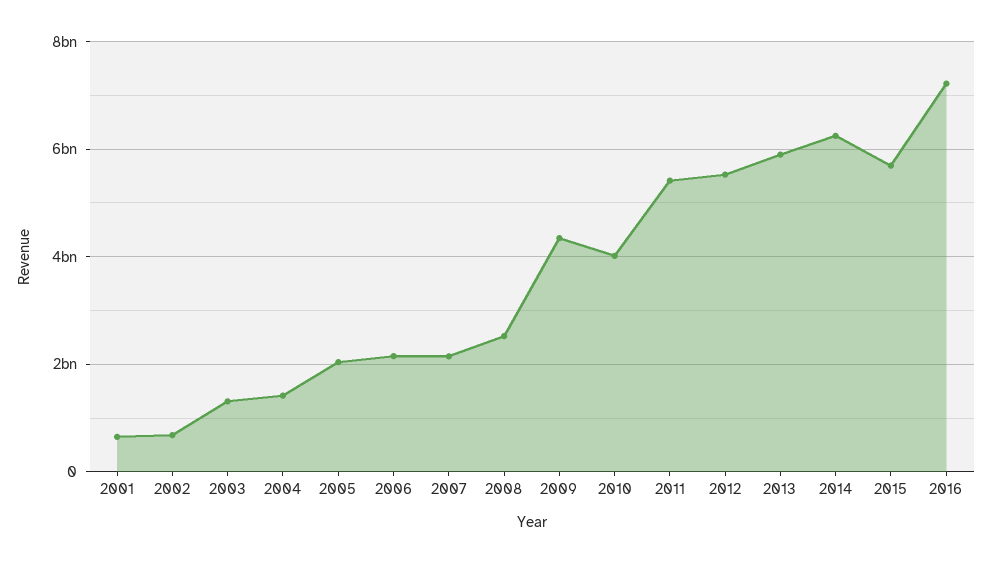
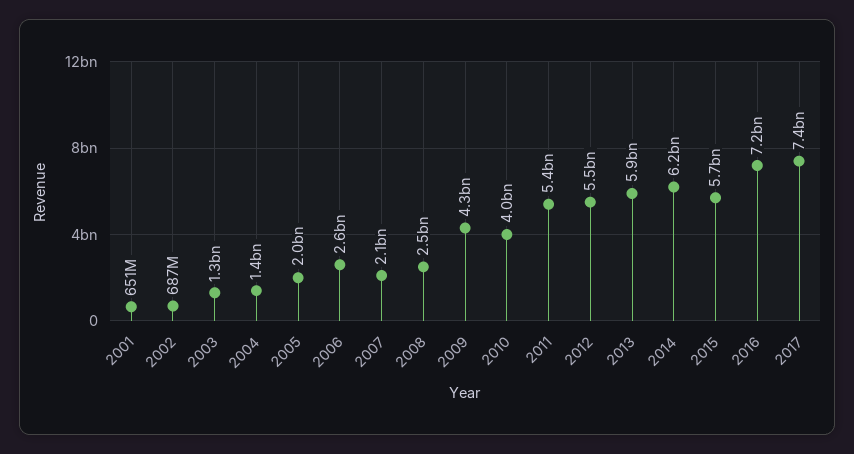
2006: 2200000000 -> 2600000000
2017: none -> 7400000000

